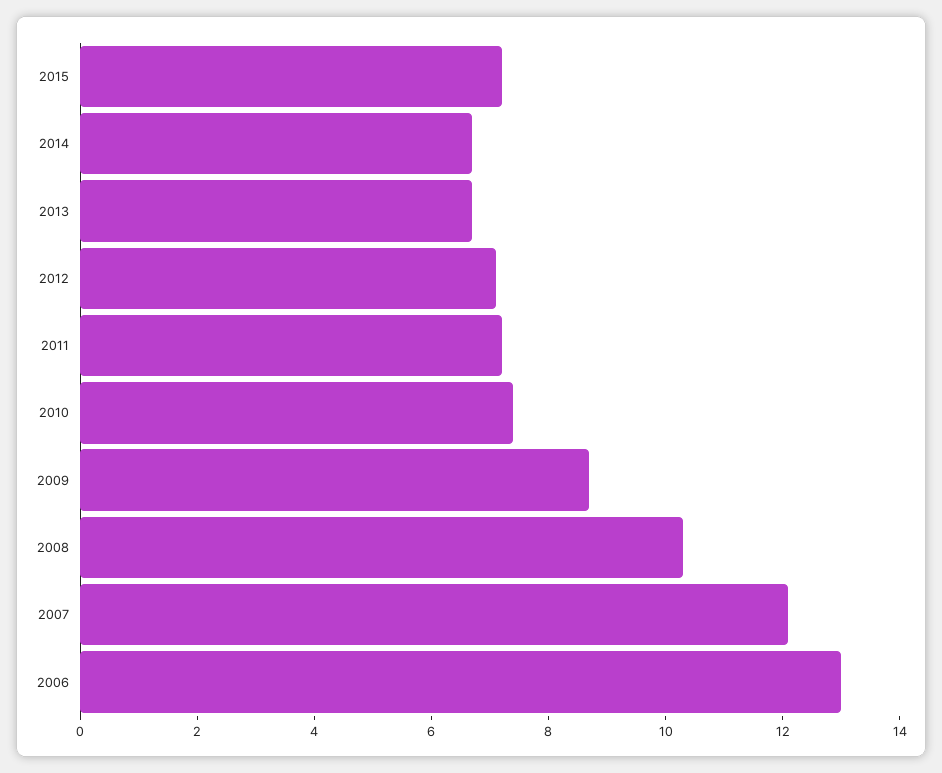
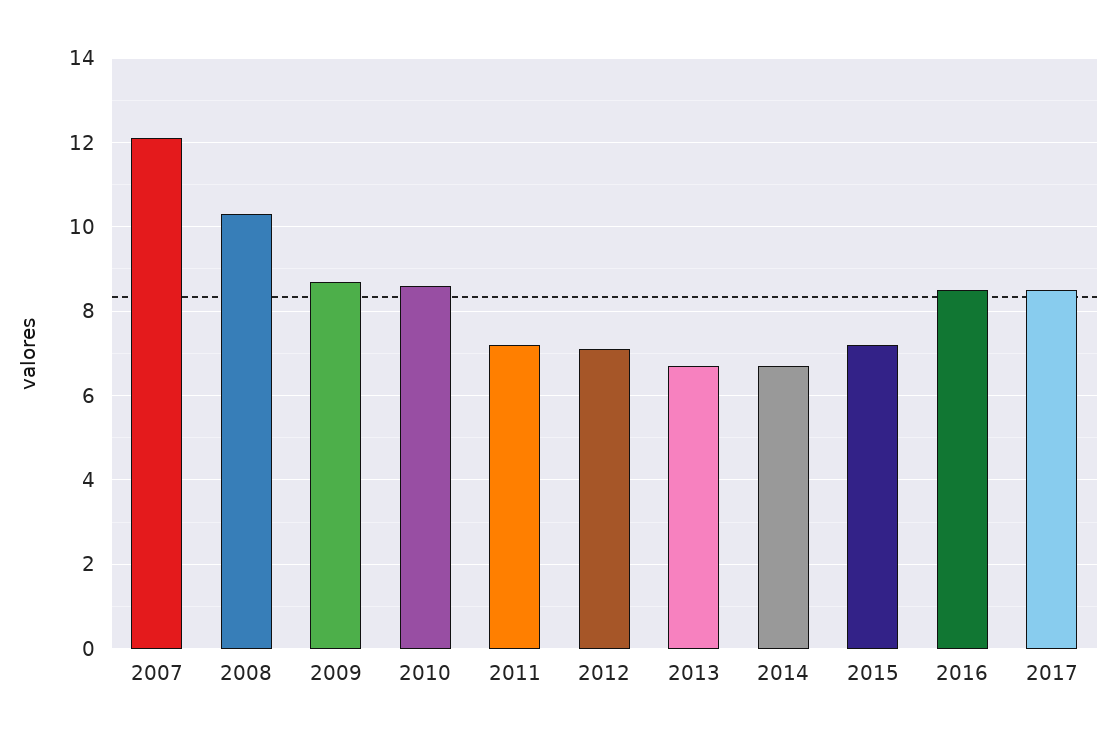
2010: 7.5 -> 8.5
2006: 13 -> none
2016: none -> 8.5
2017: none -> 8.5

